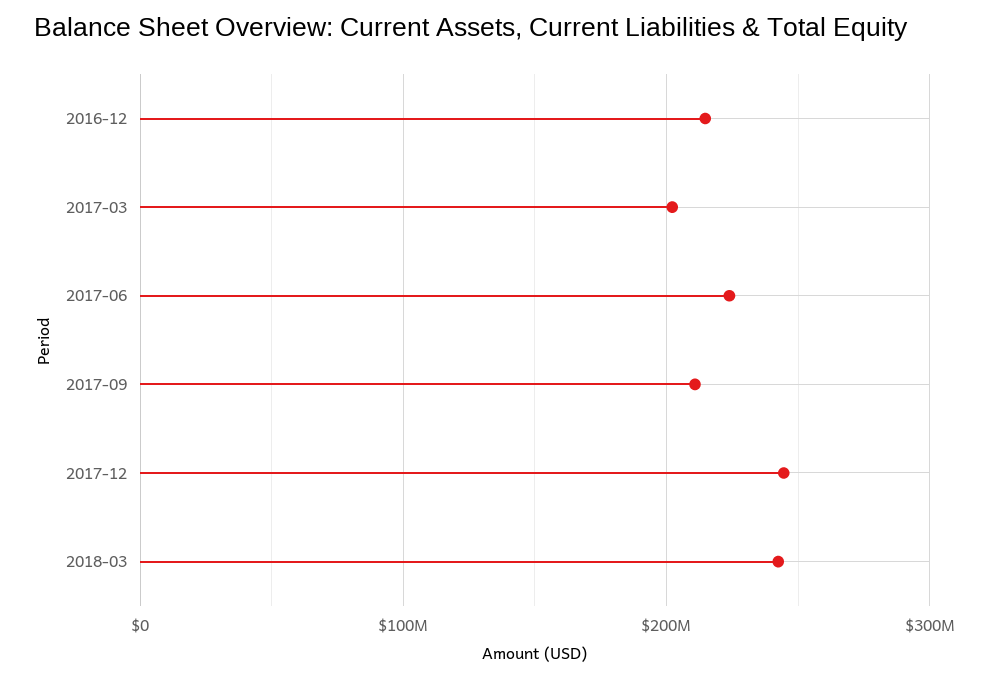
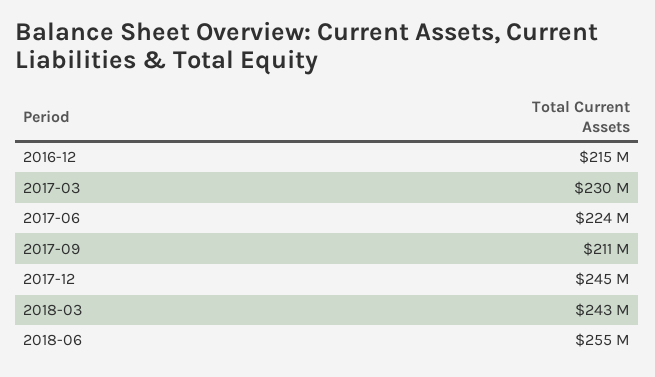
2017-03: 200000000 -> 230000000
2018-06: none -> 255000000

